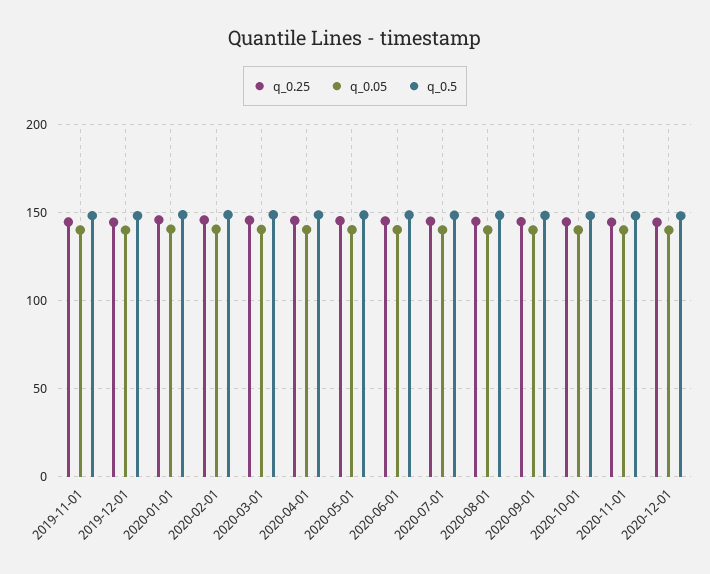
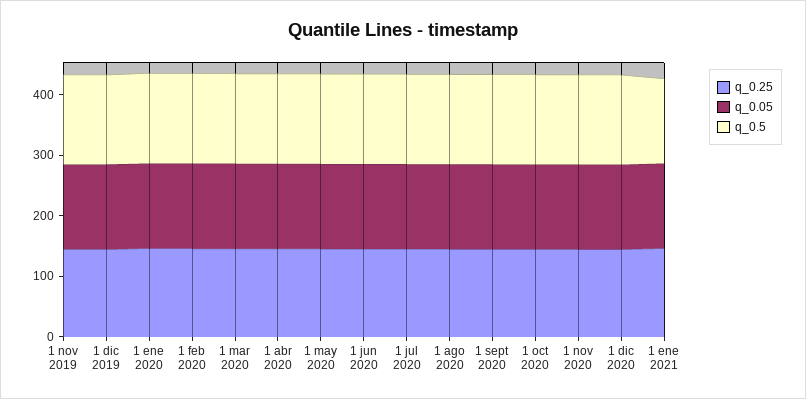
q_0.25, 1 ene 2021: none -> 140
q_0.05, 1 ene 2021: none -> 140
q_0.5, 1 ene 2021: none -> 140

